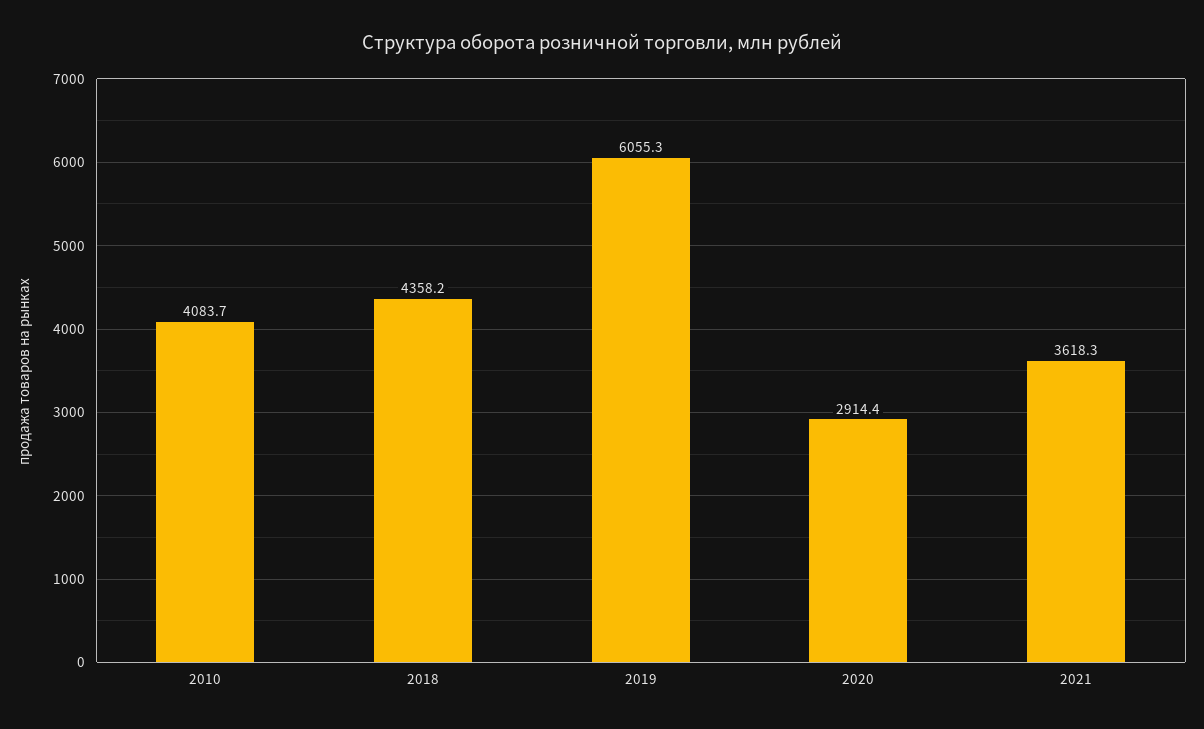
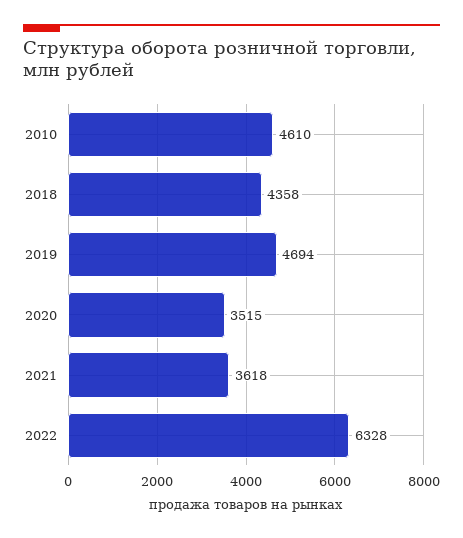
2010: 4083.7 -> 4610
2019: 6055.3 -> 4694
2020: 2914.4 -> 3515
2022: none -> 6328

